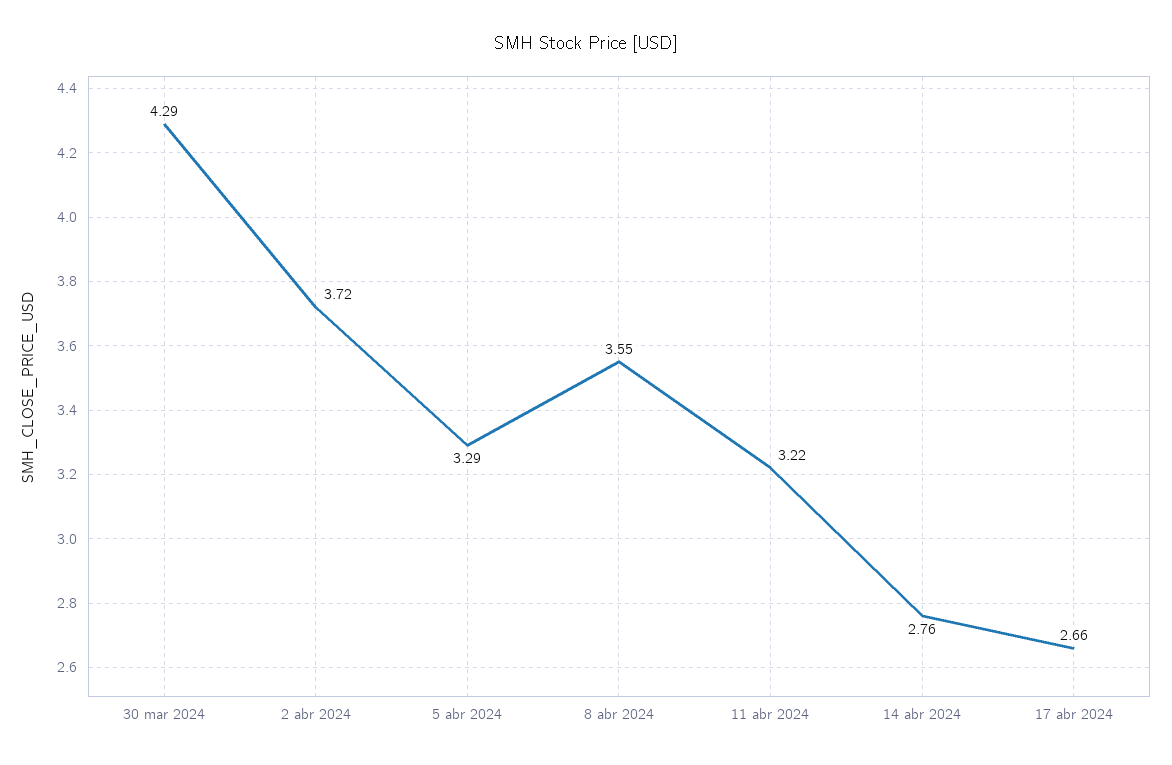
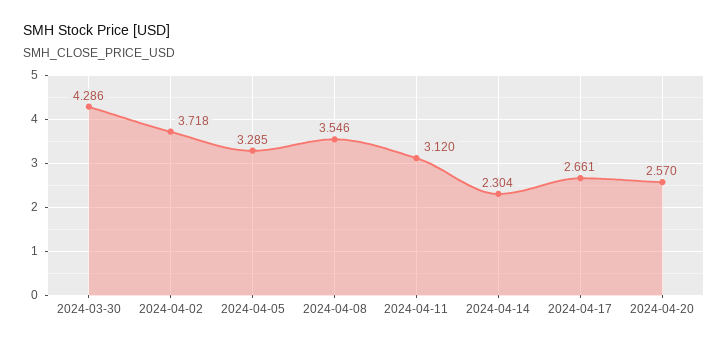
11 abr 2024: 3.22 -> 3.12
14 abr 2024: 2.76 -> 2.304
2024-04-20: none -> 2.57

